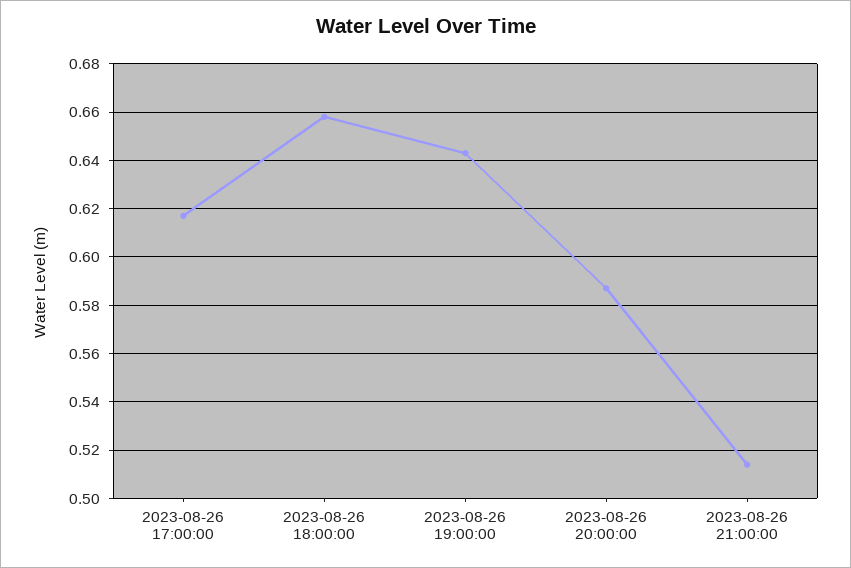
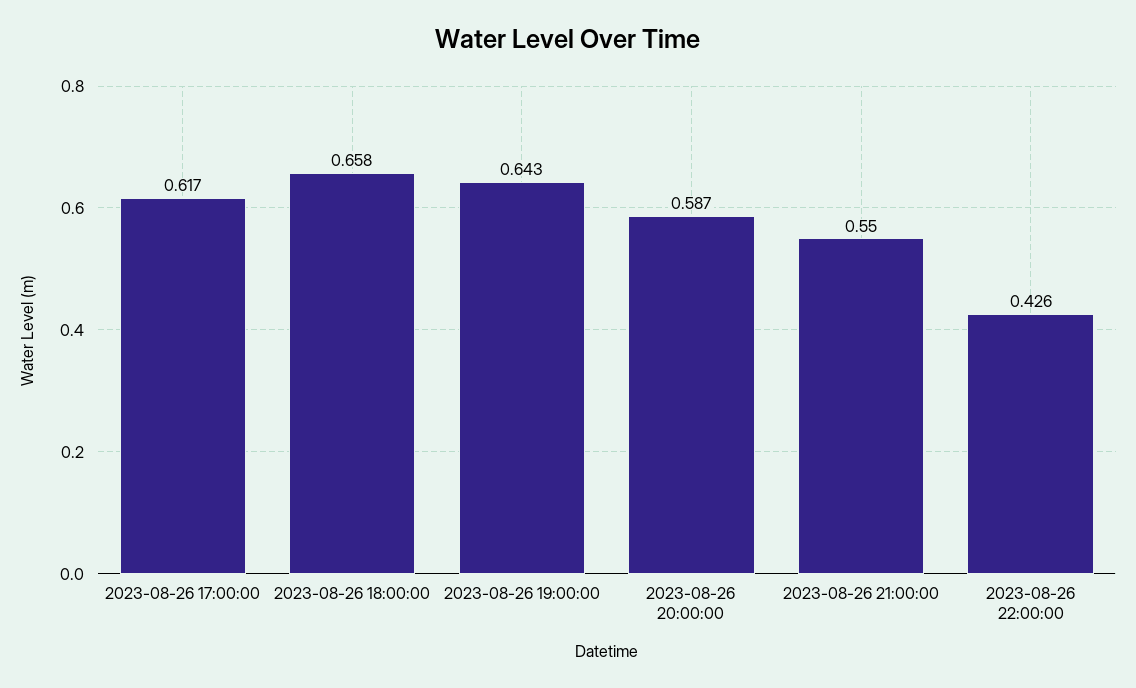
2023-08-26 21:00:00: 0.515 -> 0.55
2023-08-26 22:00:00: none -> 0.426

